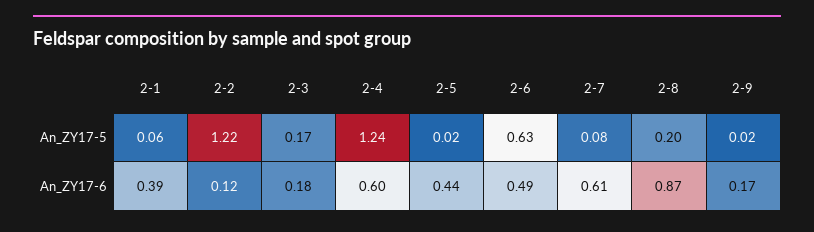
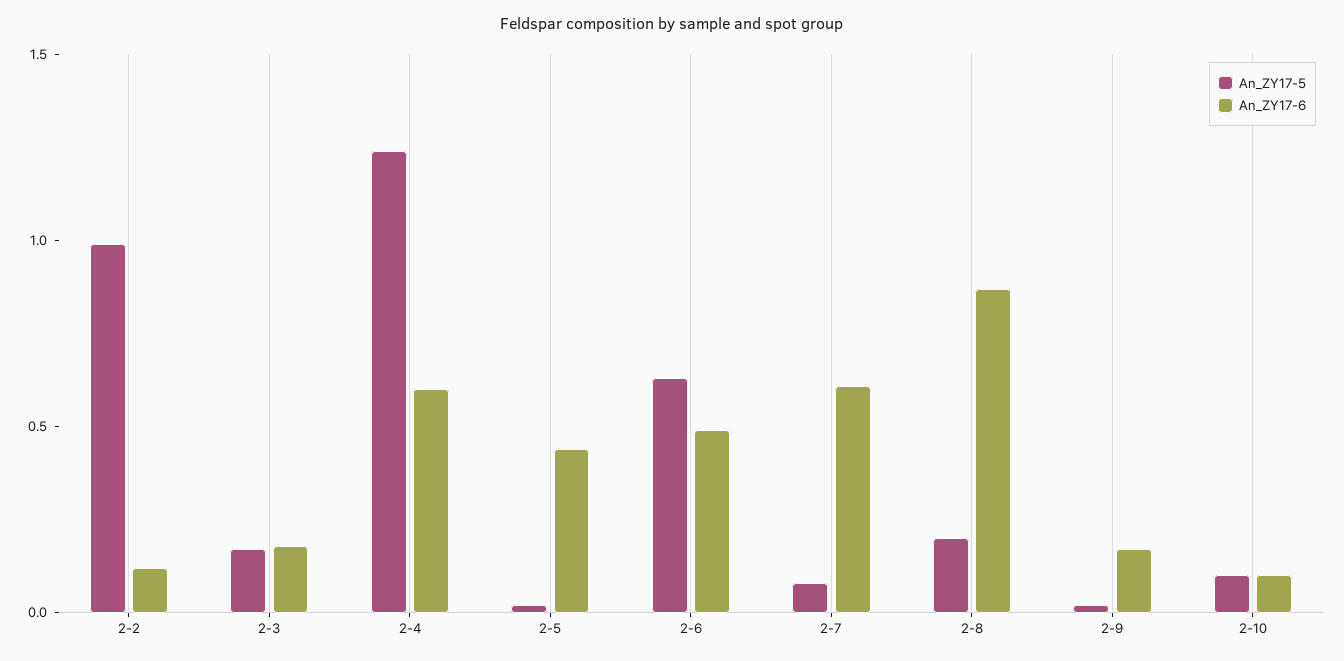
An_ZY17-5, 2-1: 0.06 -> none
An_ZY17-5, 2-2: 1.22 -> 1
An_ZY17-6, 2-1: 0.39 -> none
An_ZY17-5, 2-10: none -> 0.1
An_ZY17-6, 2-10: none -> 0.1

